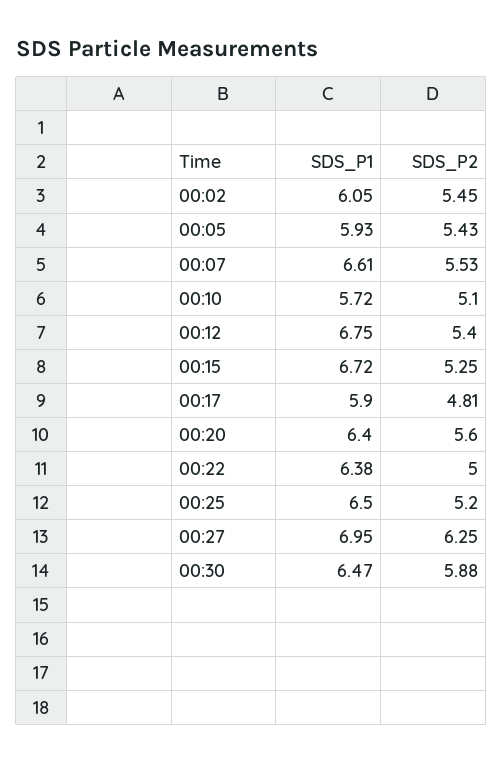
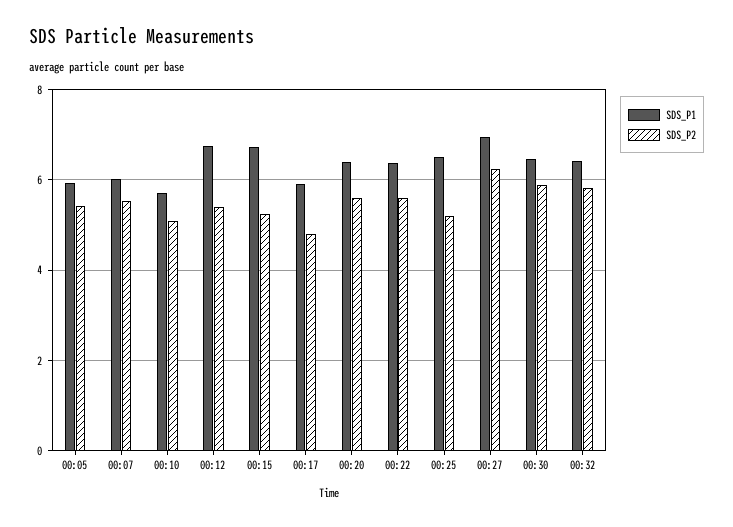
SDS_P1, 00:02: 6.05 -> none
SDS_P2, 00:02: 5.45 -> none
SDS_P1, 00:07: 6.61 -> 6
SDS_P2, 00:22: 5 -> 5.6
SDS_P1, 00:32: none -> 6.4
SDS_P2, 00:32: none -> 5.8

